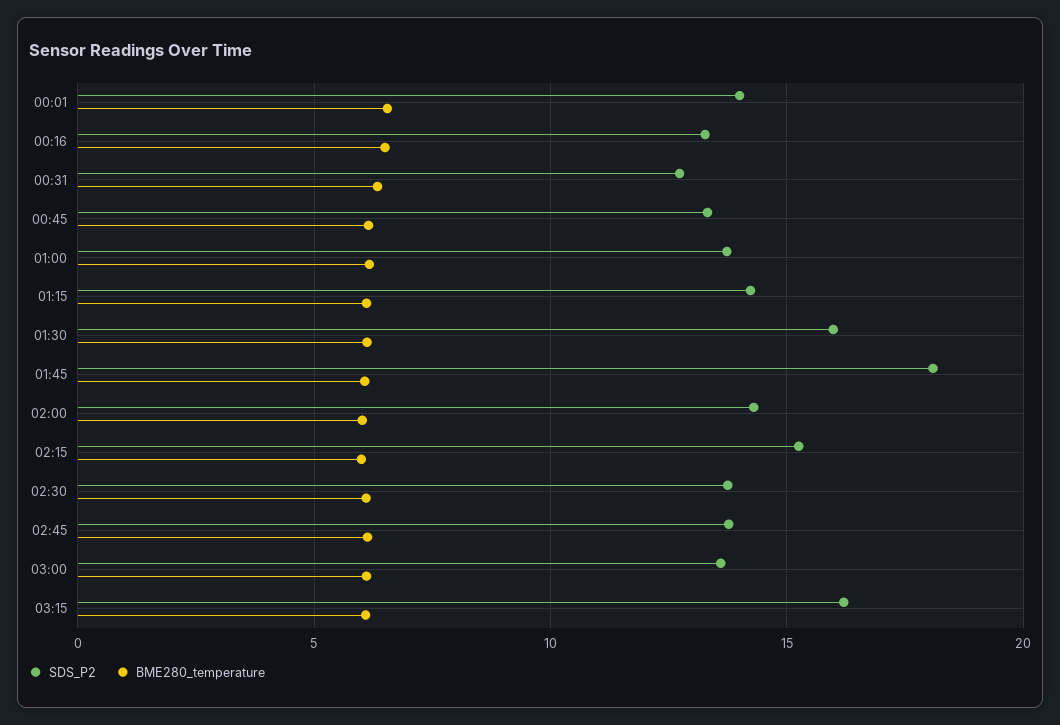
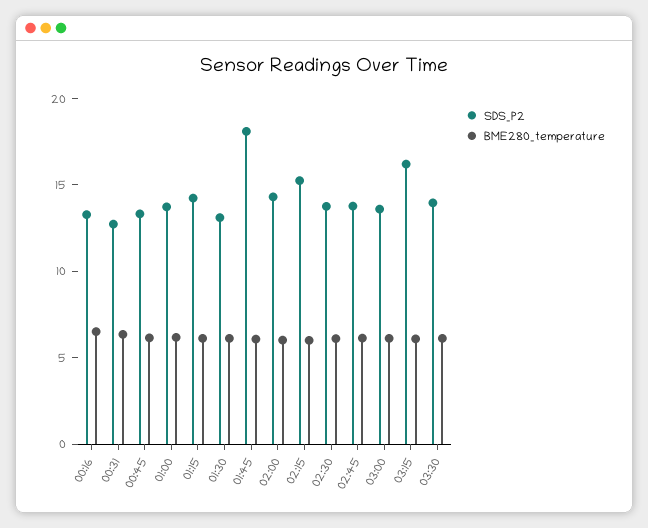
SDS_P2, 00:01: 14 -> none
BME280_temperature, 00:01: 6.5 -> none
SDS_P2, 01:30: 16 -> 13
SDS_P2, 03:30: none -> 14
BME280_temperature, 03:30: none -> 6

